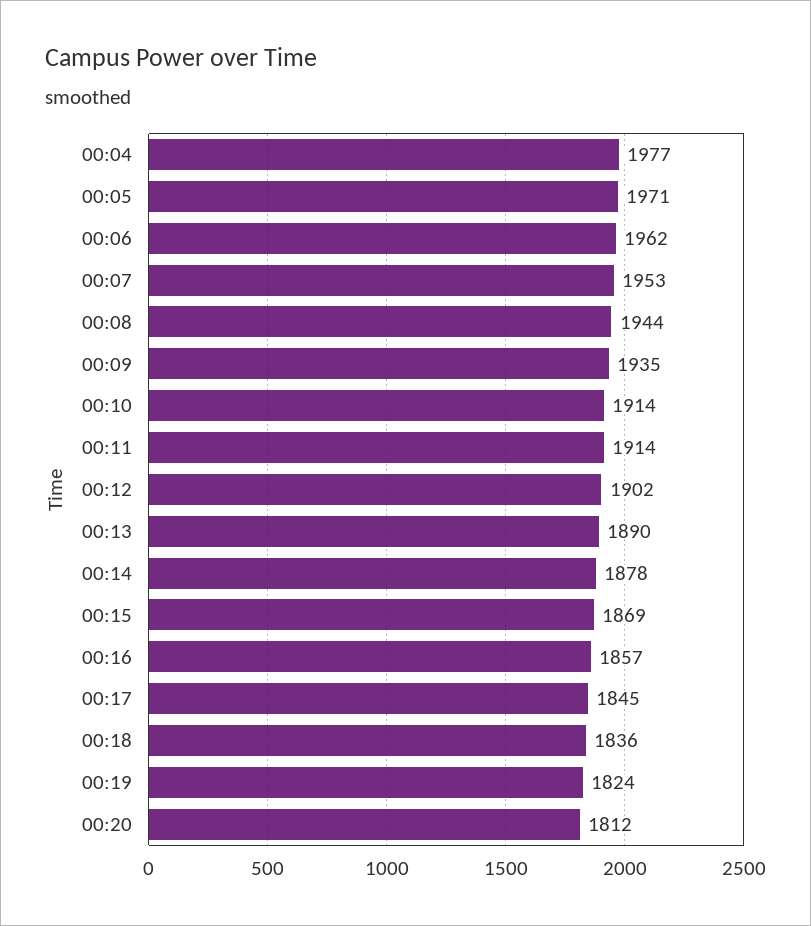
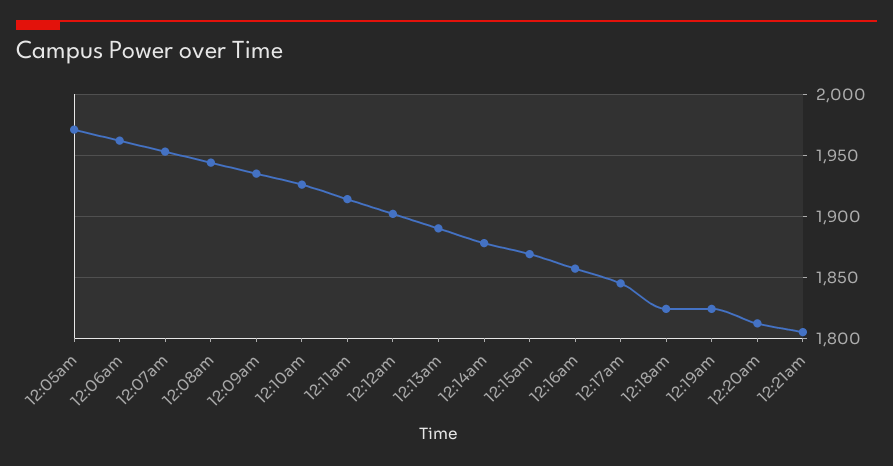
00:04: 1977 -> none
00:10: 1914 -> 1925
00:18: 1836 -> 1825
12:21am: none -> 1805

